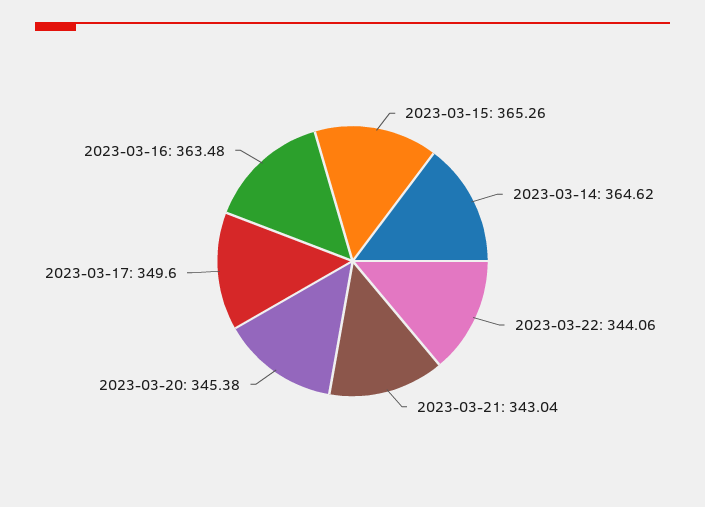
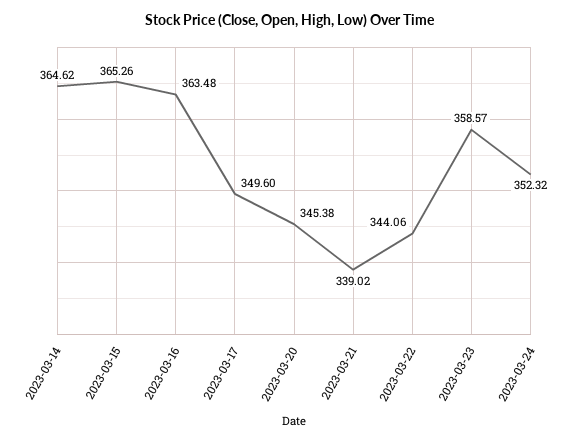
2023-03-21: 343.04 -> 339.02
2023-03-23: none -> 358.57
2023-03-24: none -> 352.32

